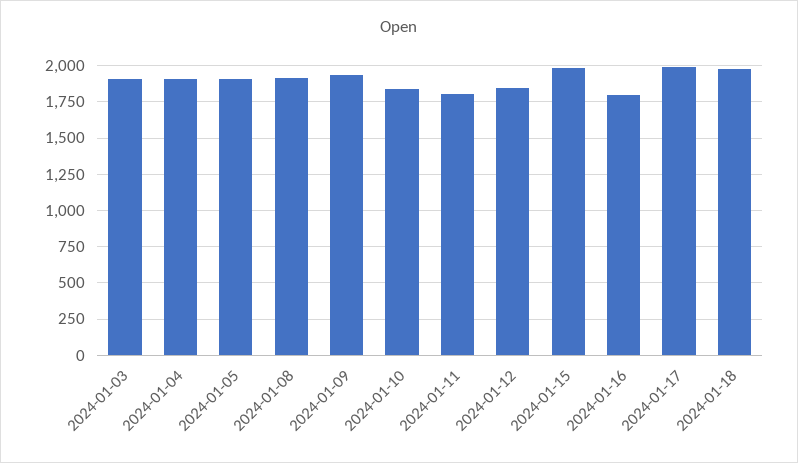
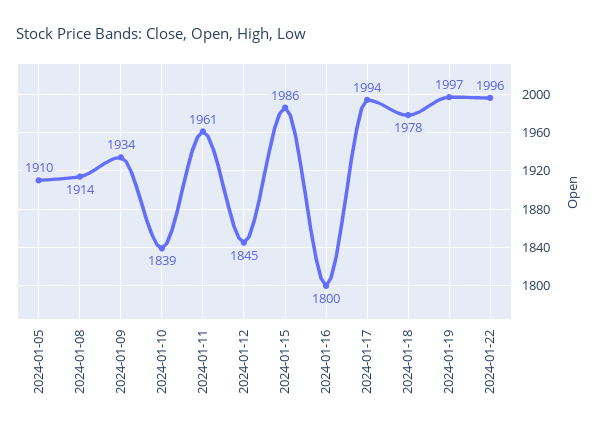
2024-01-03: 1900 -> none
2024-01-04: 1900 -> none
2024-01-11: 1800 -> 1961
2024-01-19: none -> 1997
2024-01-22: none -> 1996

